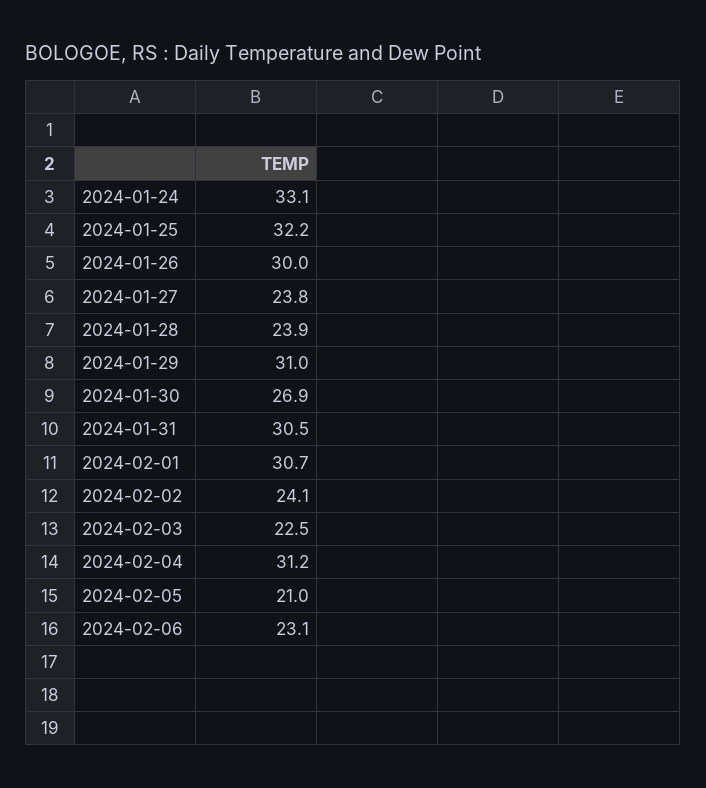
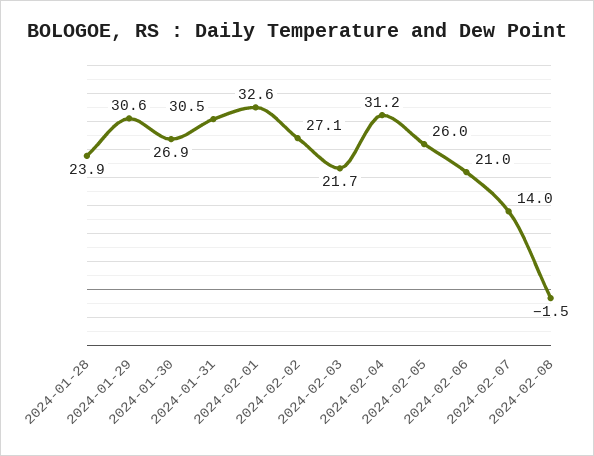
2024-01-24: 33.1 -> none
2024-01-25: 32.2 -> none
2024-01-26: 30 -> none
2024-01-27: 23.8 -> none
2024-01-29: 31 -> 30.6
2024-02-01: 30.7 -> 32.6
2024-02-02: 24.1 -> 27.1
2024-02-03: 22.5 -> 21.7
2024-02-05: 21 -> 26
2024-02-06: 23.1 -> 21
2024-02-07: none -> 14
2024-02-08: none -> -1.5

